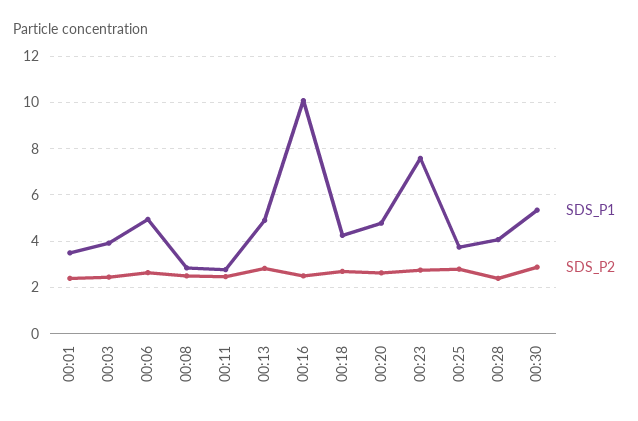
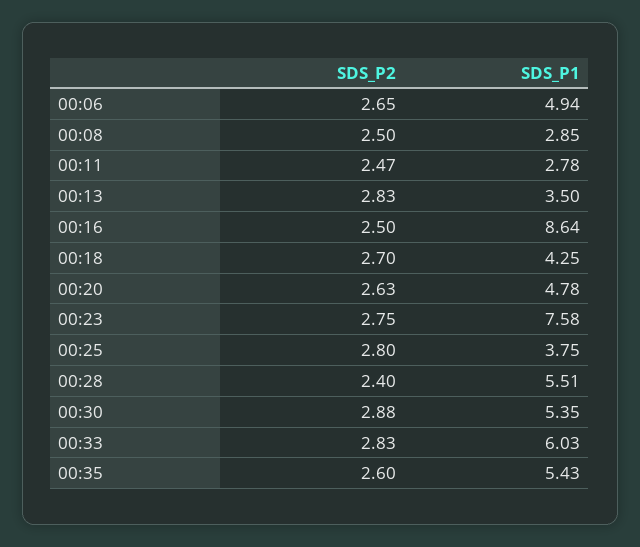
SDS_P1, 00:01: 3.5 -> none
SDS_P2, 00:01: 2.5 -> none
SDS_P1, 00:03: 4 -> none
SDS_P2, 00:03: 2.5 -> none
SDS_P1, 00:13: 5 -> 3.5
SDS_P1, 00:16: 10 -> 8.64
SDS_P1, 00:28: 4 -> 5.51
SDS_P2, 00:33: none -> 2.83
SDS_P1, 00:33: none -> 6.03
SDS_P2, 00:35: none -> 2.6
SDS_P1, 00:35: none -> 5.43

